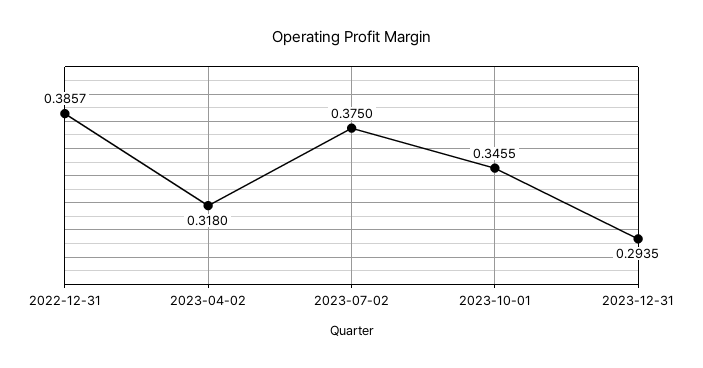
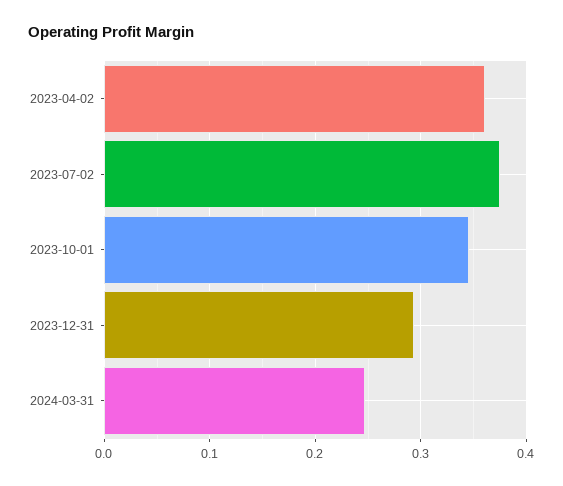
2022-12-31: 0.3857 -> none
2023-04-02: 0.318 -> 0.36
2024-03-31: none -> 0.25

